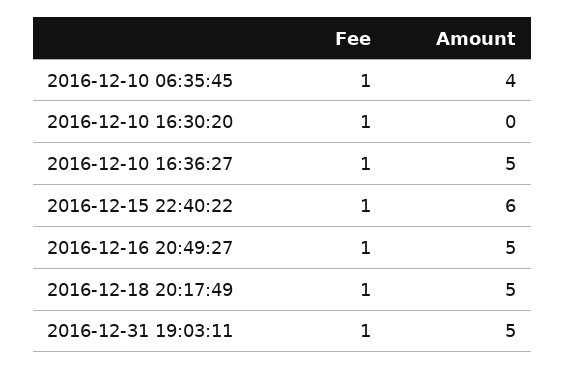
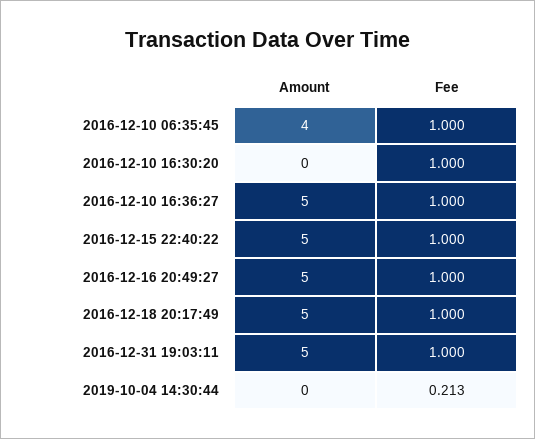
Amount, 2016-12-15 22:40:22: 6 -> 5
Amount, 2019-10-04 14:30:44: none -> 0
Fee, 2019-10-04 14:30:44: none -> 0.213

